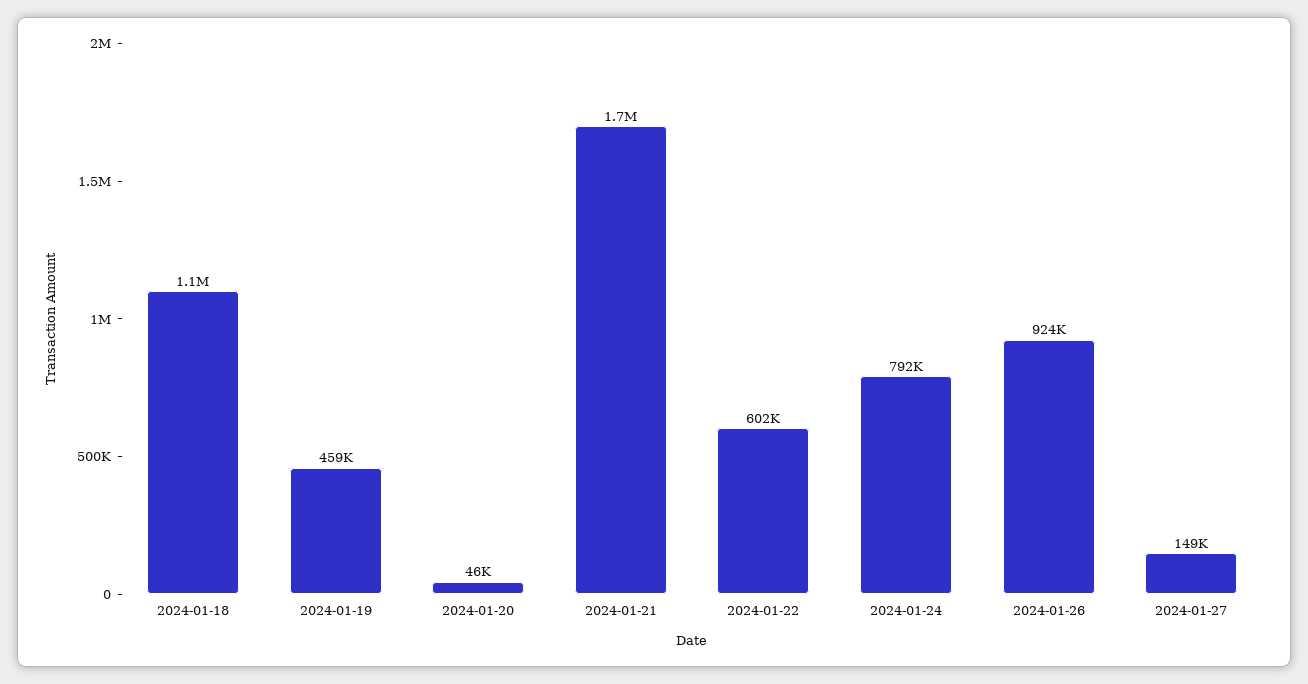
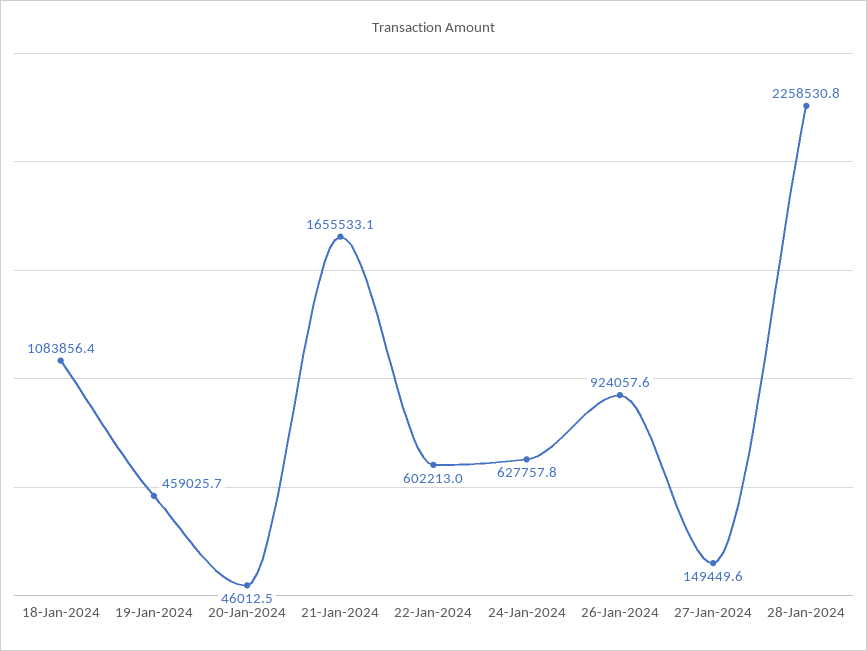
2024-01-24: 792000 -> 627757.8
28-Jan-2024: none -> 2258530.8

